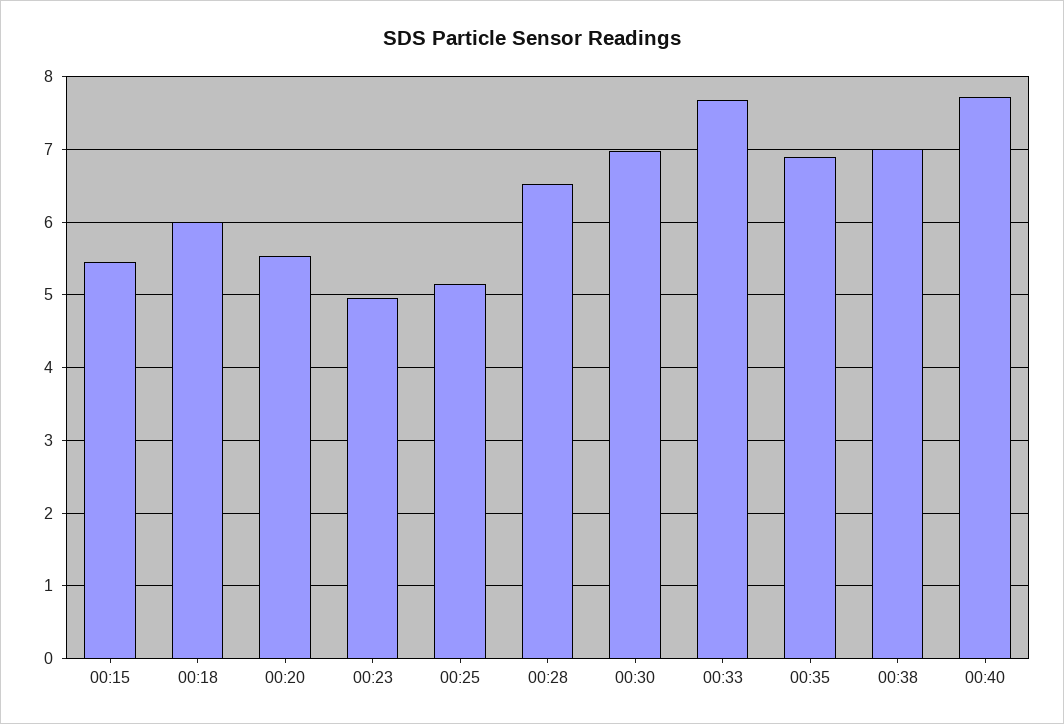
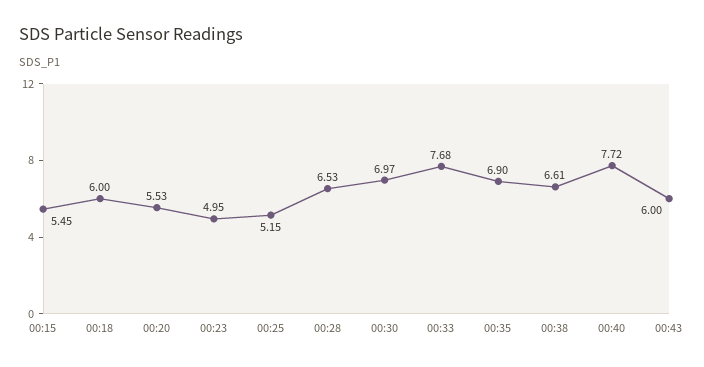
00:38: 7 -> 6.61
00:43: none -> 6

